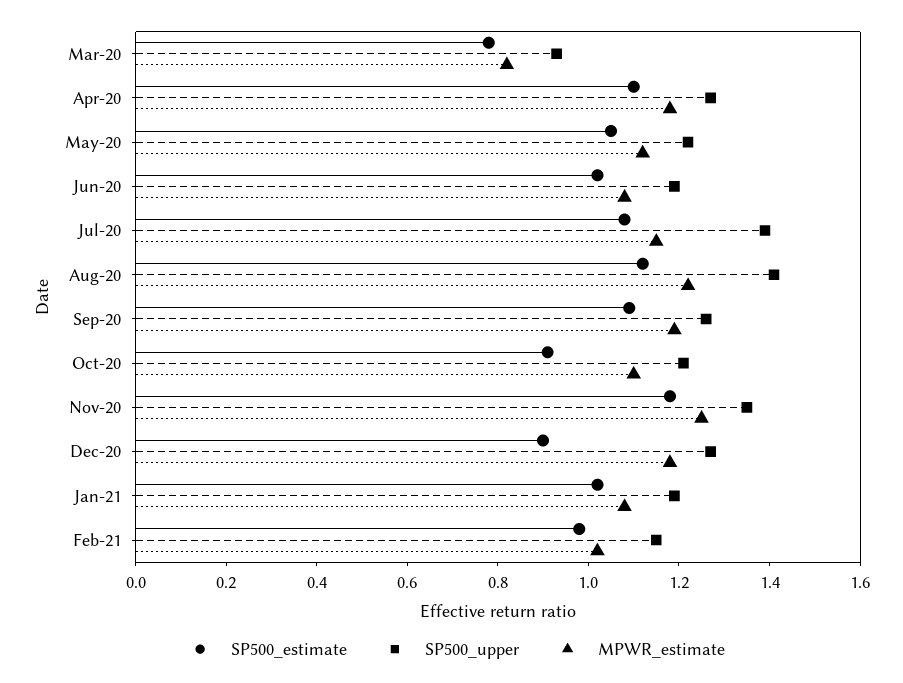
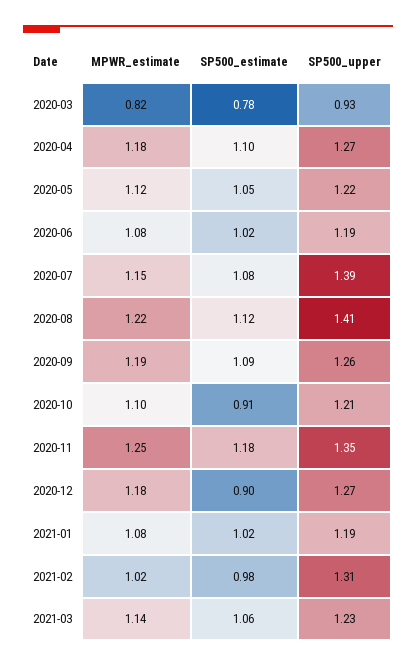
SP500_upper, Feb-21: 1.15 -> 1.31
MPWR_estimate, 2021-03: none -> 1.14
SP500_estimate, 2021-03: none -> 1.06
SP500_upper, 2021-03: none -> 1.23

